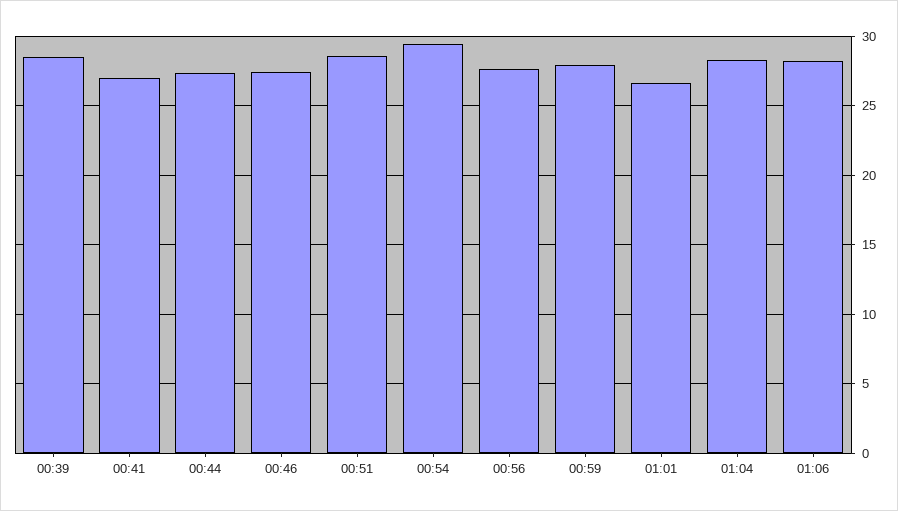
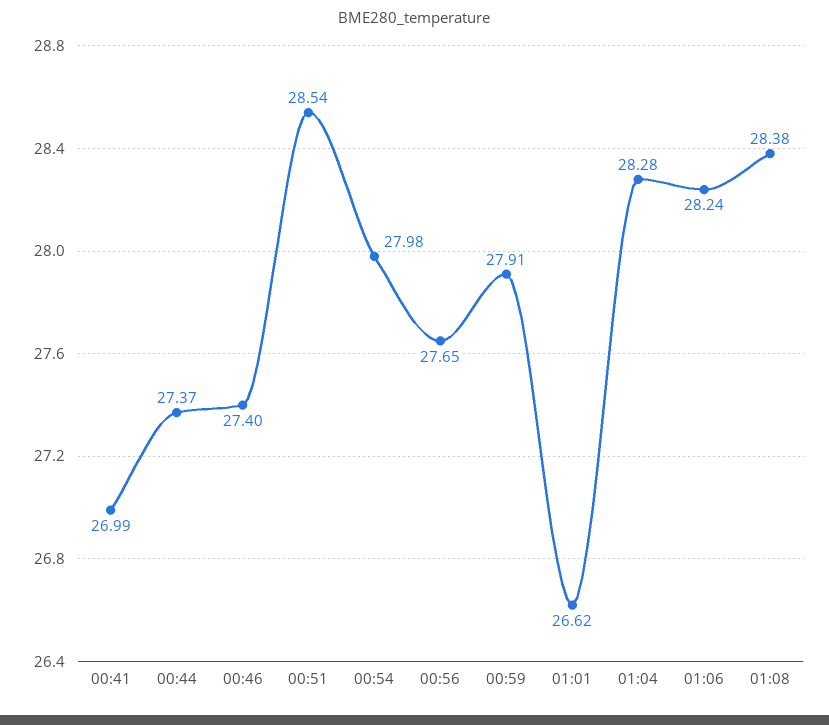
00:39: 28.5 -> none
00:54: 29.5 -> 27.98
01:08: none -> 28.38

